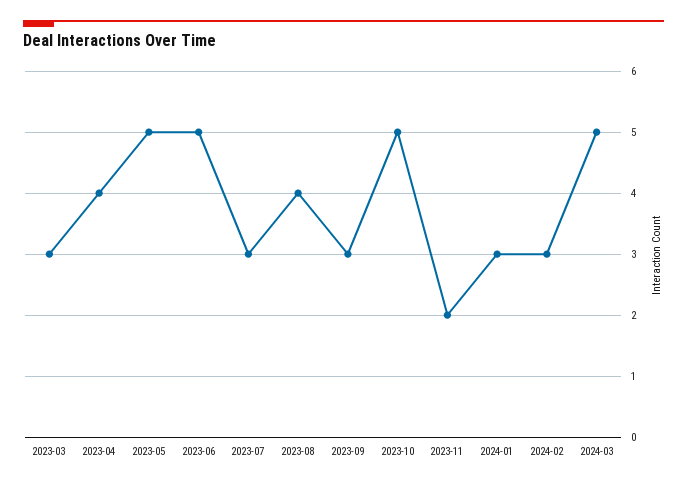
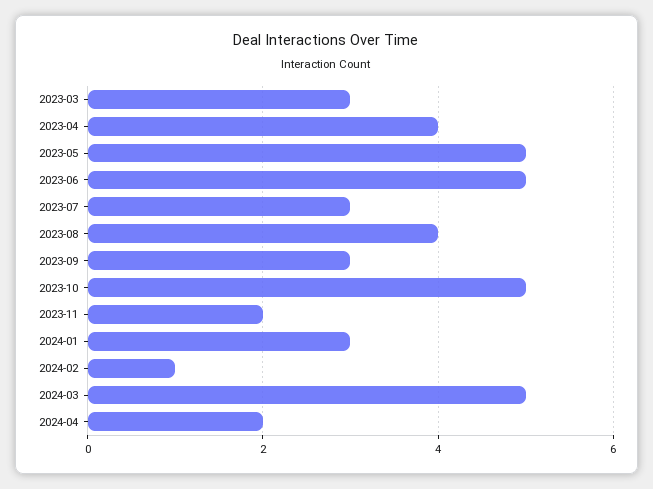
2024-02: 3 -> 1
2024-04: none -> 2

